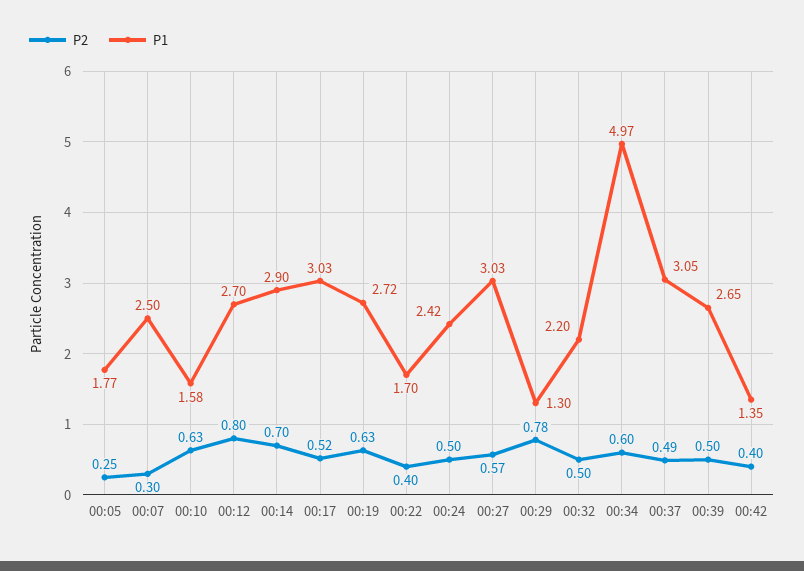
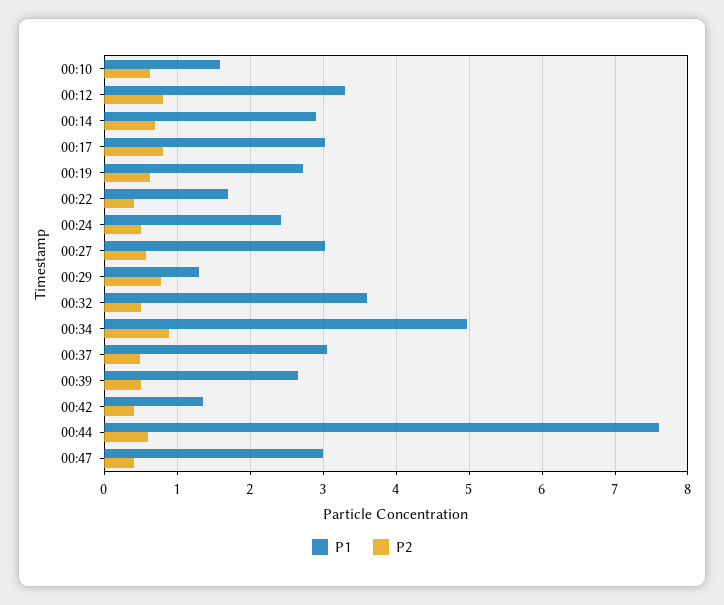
P2, 00:05: 0.25 -> none
P1, 00:05: 1.77 -> none
P2, 00:07: 0.3 -> none
P1, 00:07: 2.5 -> none
P1, 00:12: 2.7 -> 3.3
P2, 00:17: 0.52 -> 0.8
P1, 00:32: 2.2 -> 3.6
P2, 00:34: 0.6 -> 0.9
P1, 00:44: none -> 7.6
P2, 00:44: none -> 0.6
P1, 00:47: none -> 3
P2, 00:47: none -> 0.4

